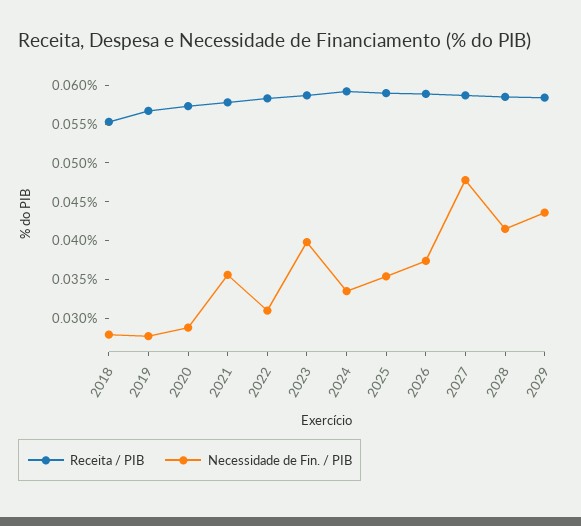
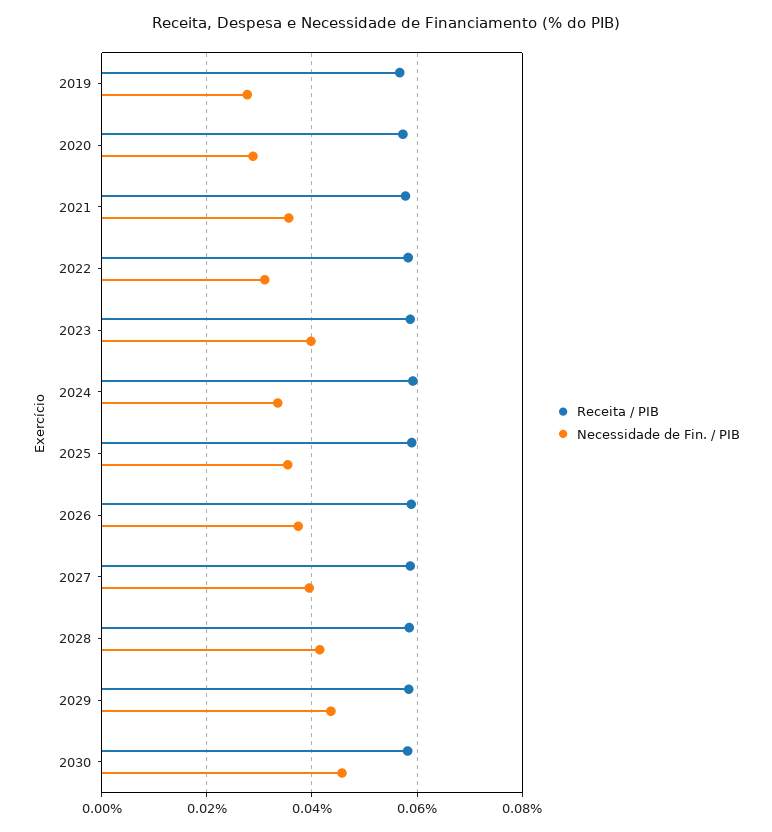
Receita / PIB, 2018: 0.055 -> none
Necessidade de Fin. / PIB, 2018: 0.0275 -> none
Necessidade de Fin. / PIB, 2027: 0.0475 -> 0.04
Receita / PIB, 2030: none -> 0.058
Necessidade de Fin. / PIB, 2030: none -> 0.046

